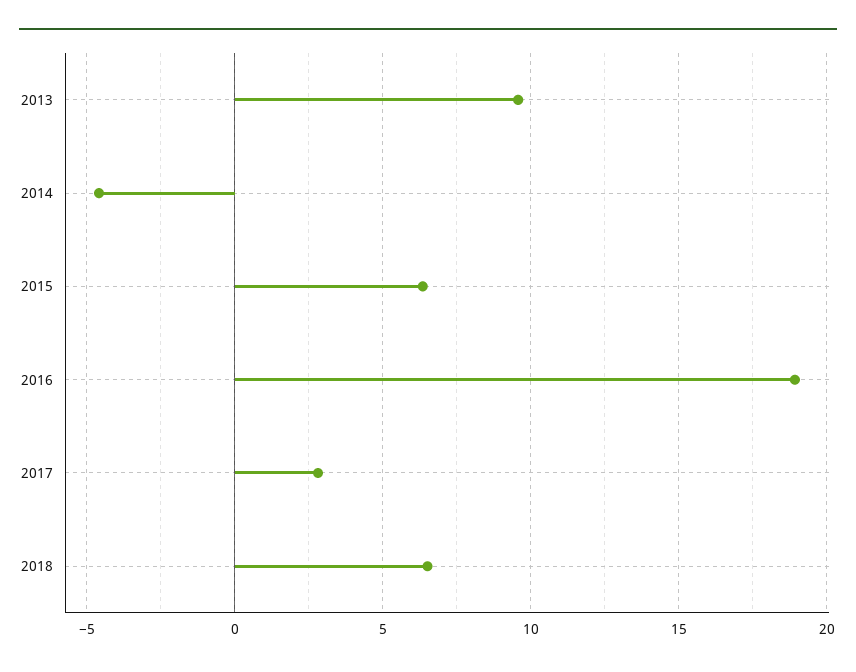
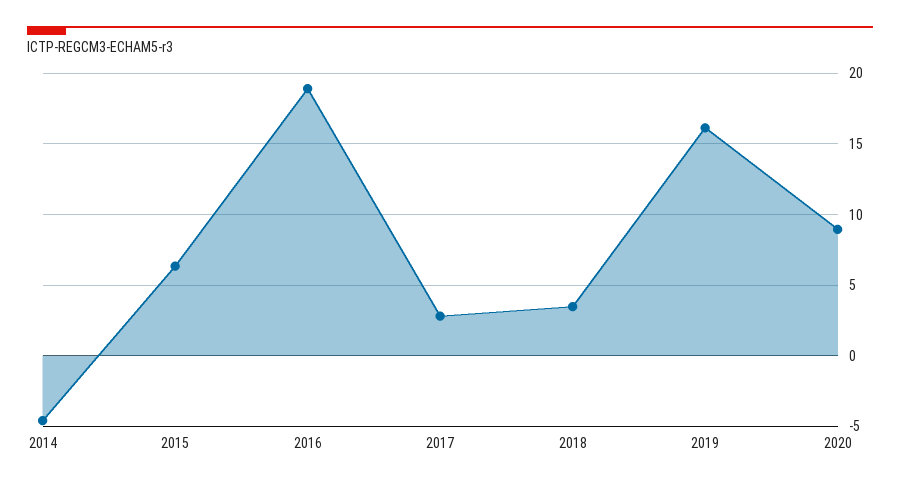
2013: 9.5 -> none
2018: 6.5 -> 3.5
2019: none -> 16
2020: none -> 9

